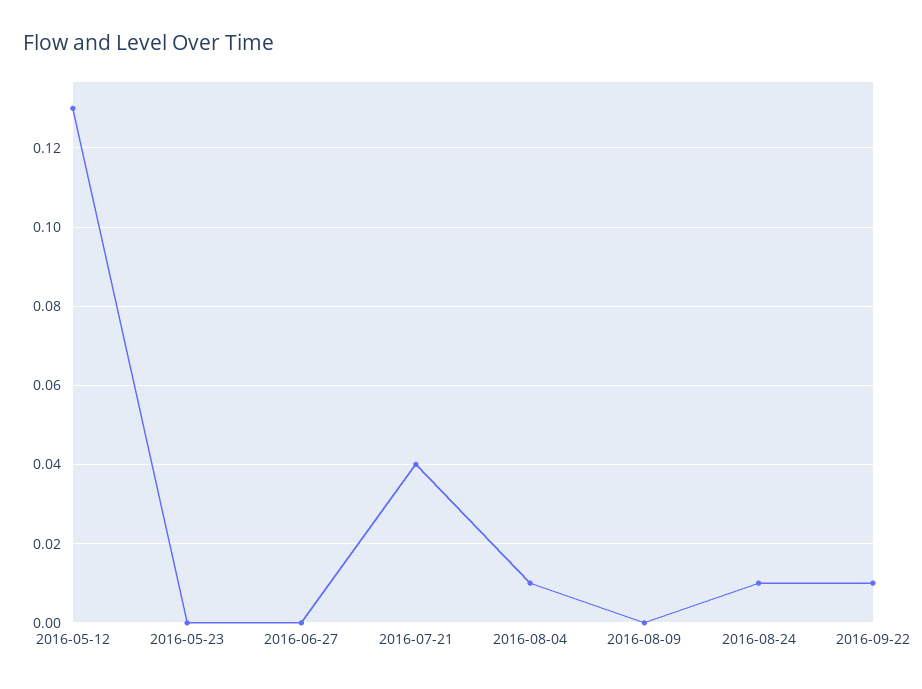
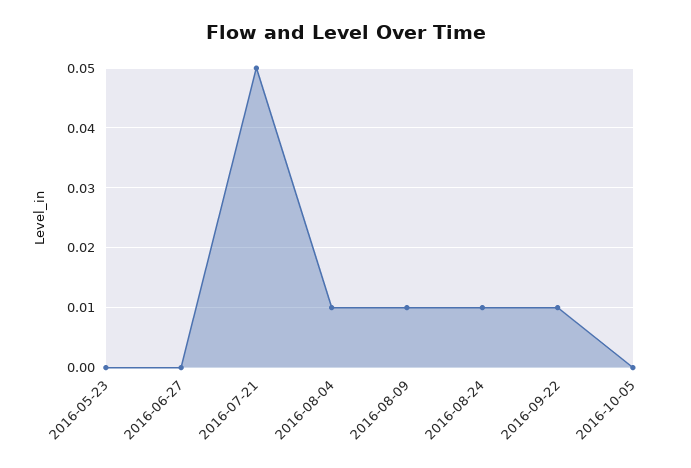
2016-05-12: 0.13 -> none
2016-07-21: 0.04 -> 0.05
2016-08-09: 0 -> 0.01
2016-10-05: none -> 0

